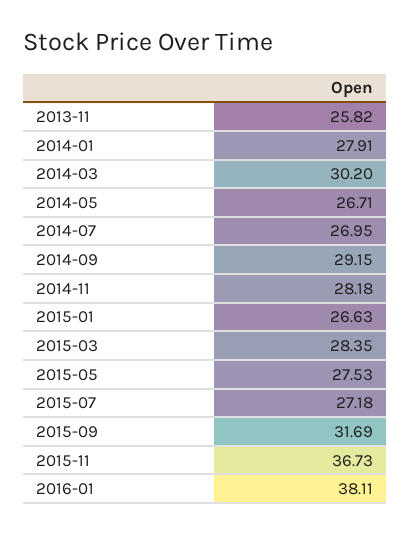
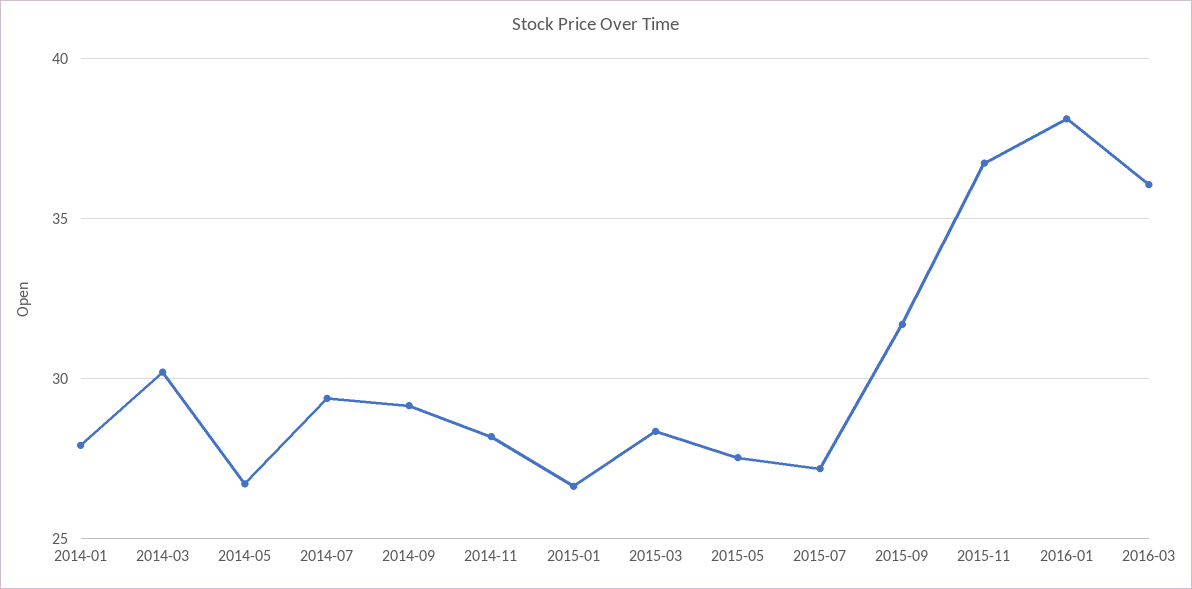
2013-11: 25.82 -> none
2014-07: 26.95 -> 29.5
2016-03: none -> 36

